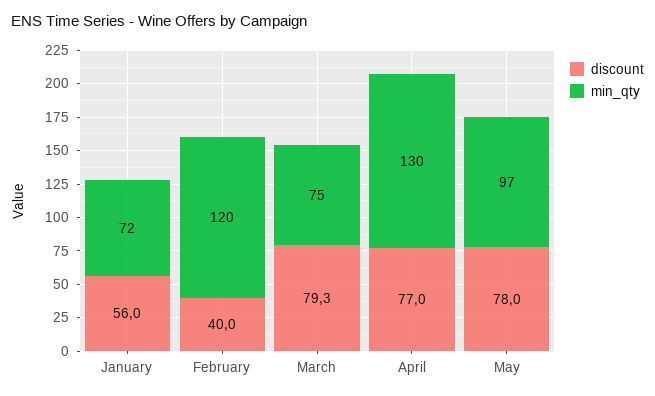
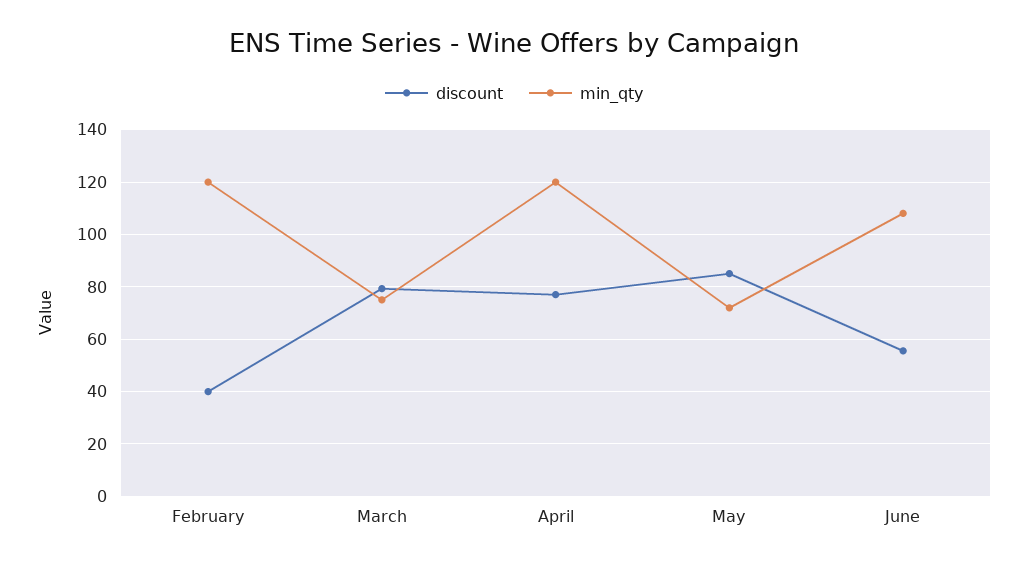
discount, January: 56 -> none
min_qty, January: 72 -> none
min_qty, April: 130 -> 120
discount, May: 78 -> 85
min_qty, May: 97 -> 72.5
discount, June: none -> 55
min_qty, June: none -> 107.5

